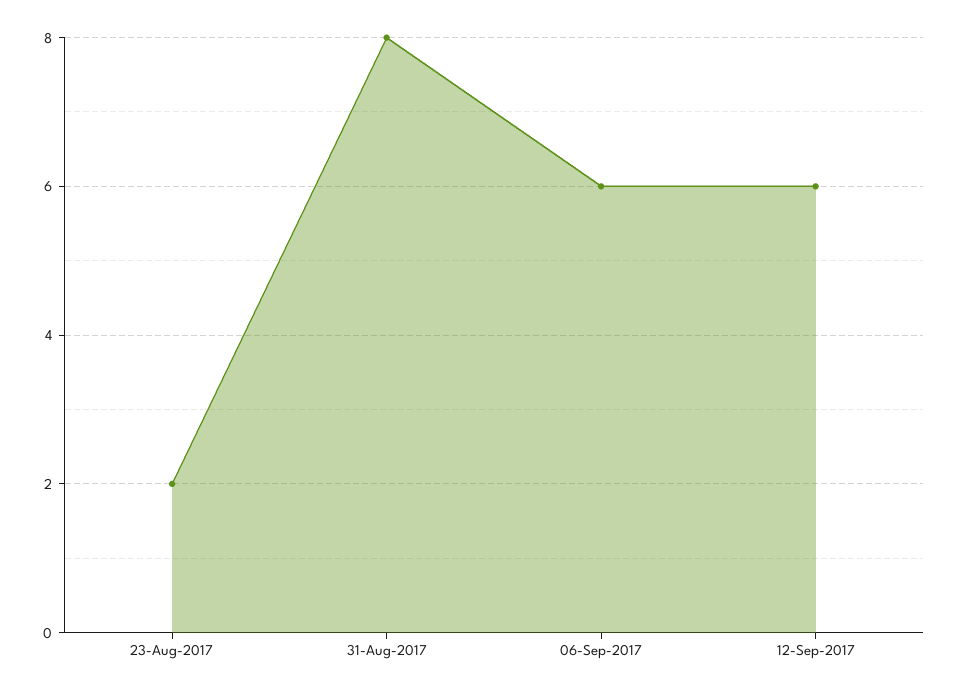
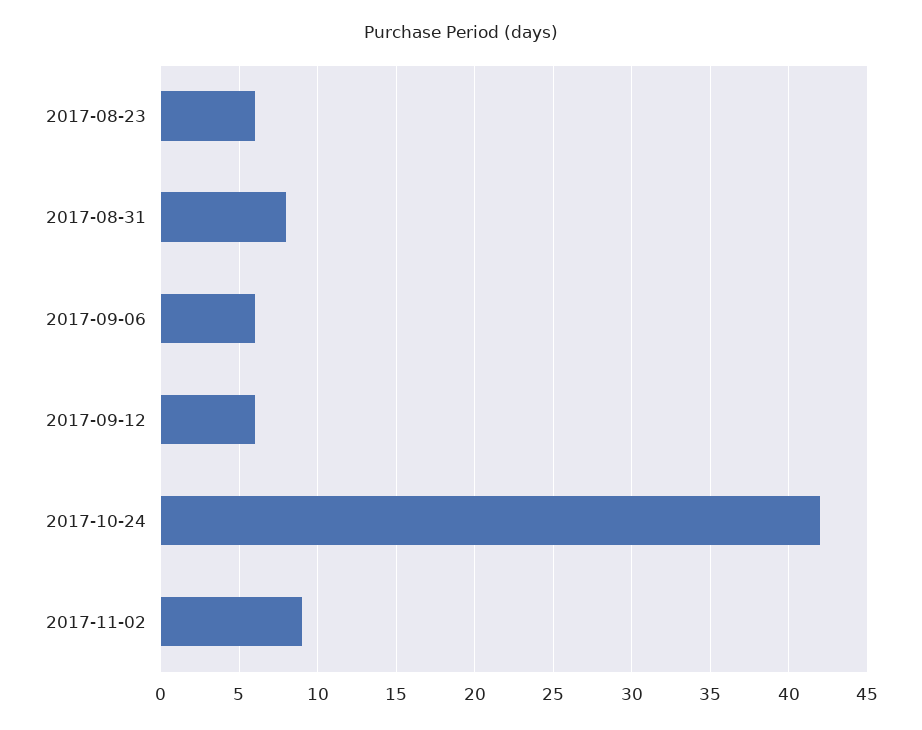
23-Aug-2017: 2 -> 6
2017-10-24: none -> 42
2017-11-02: none -> 9

